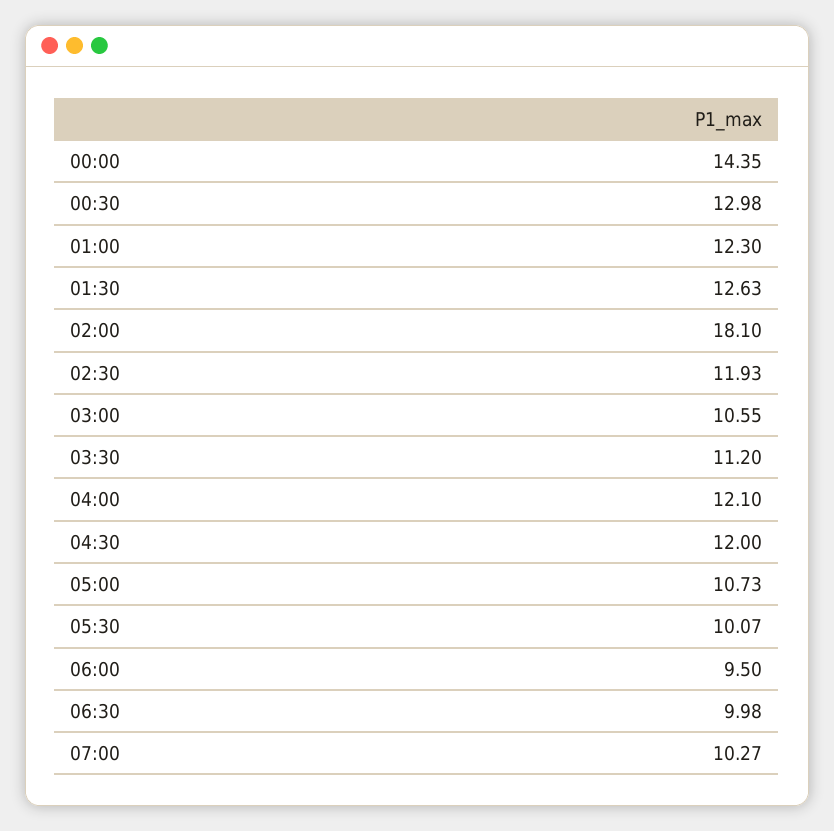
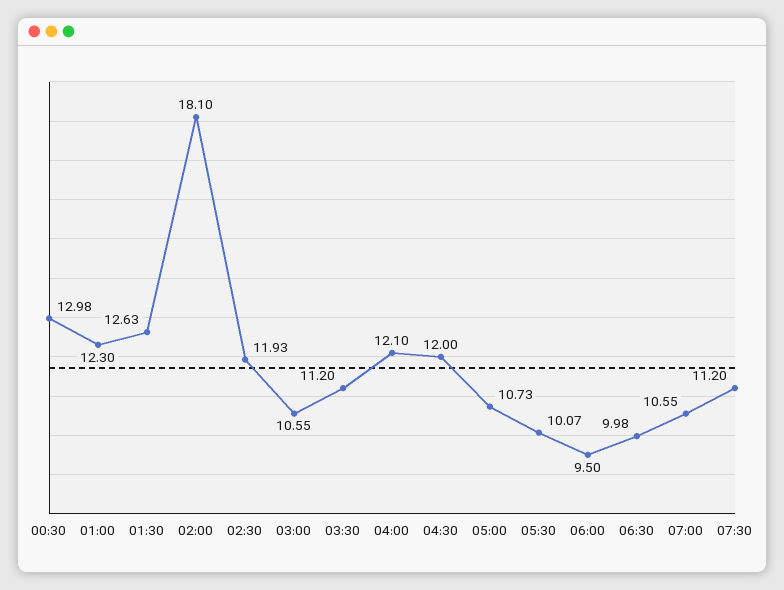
00:00: 14.35 -> none
07:00: 10.27 -> 10.55
07:30: none -> 11.2

